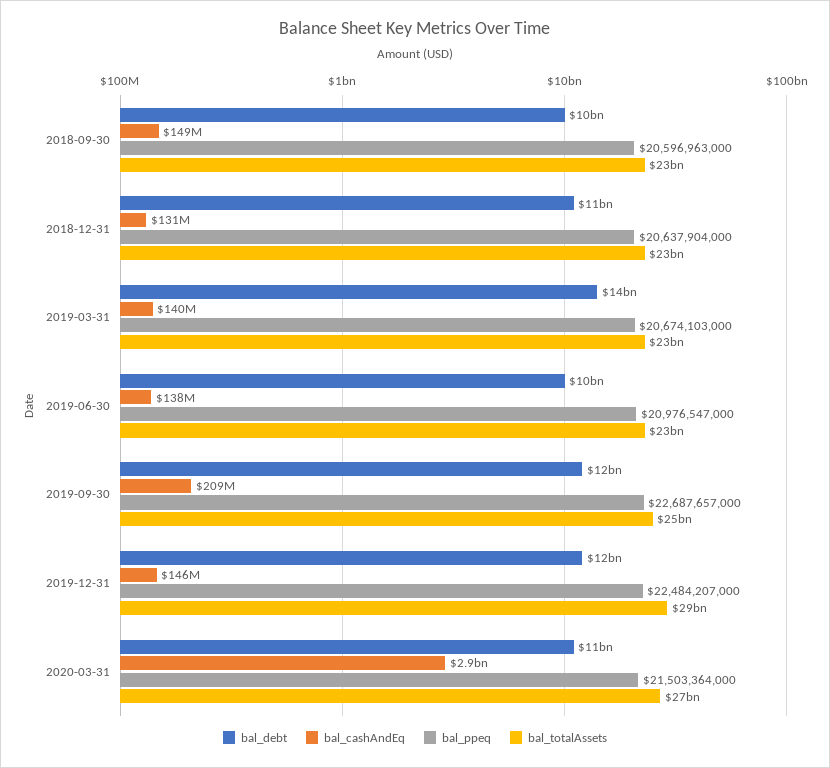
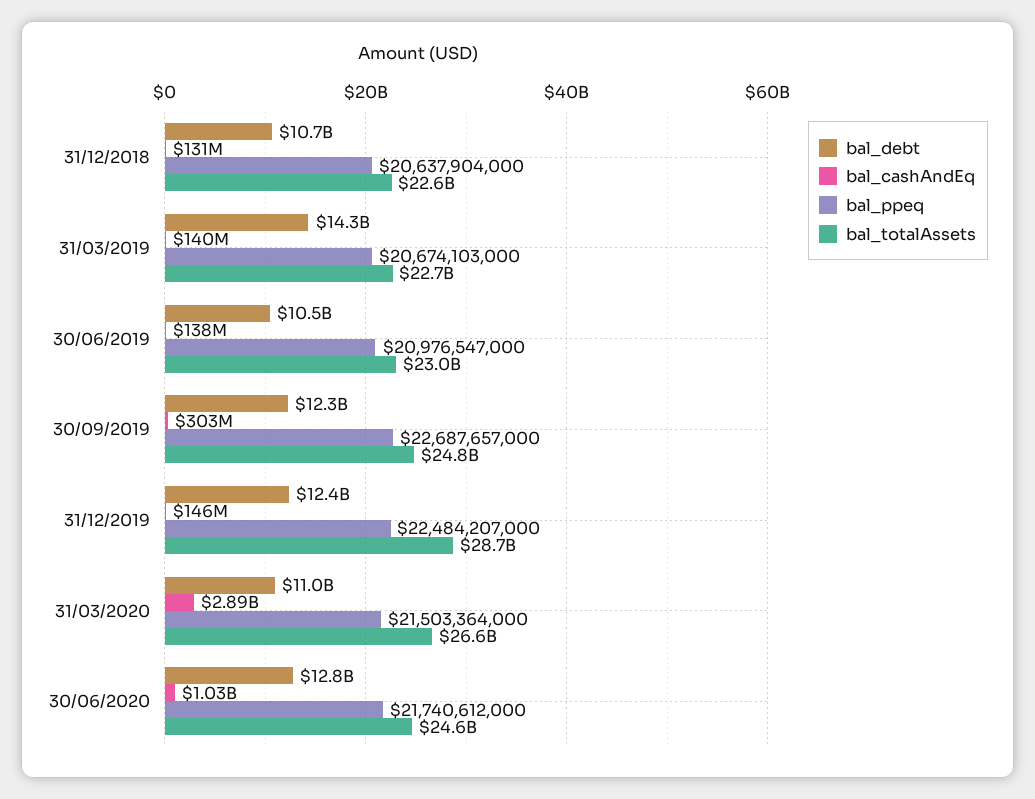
bal_debt, 2018-09-30: 10000000000 -> none
bal_cashAndEq, 2018-09-30: 149000000 -> none
bal_ppeq, 2018-09-30: 20596963000 -> none
bal_totalAssets, 2018-09-30: 23000000000 -> none
bal_cashAndEq, 2019-09-30: 209000000 -> 303000000
bal_debt, 30/06/2020: none -> 12800000000
bal_cashAndEq, 30/06/2020: none -> 1030000000
bal_ppeq, 30/06/2020: none -> 21740612000
bal_totalAssets, 30/06/2020: none -> 24600000000

